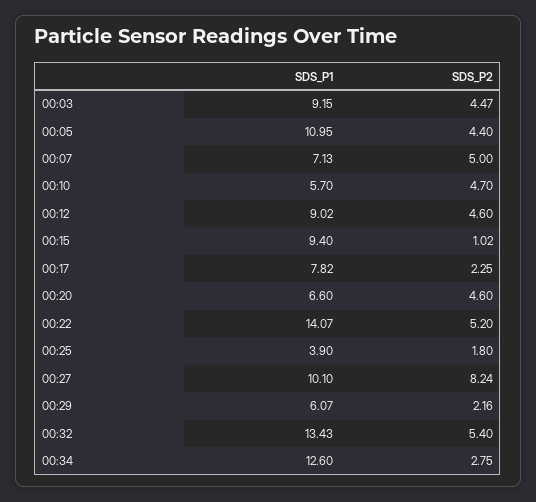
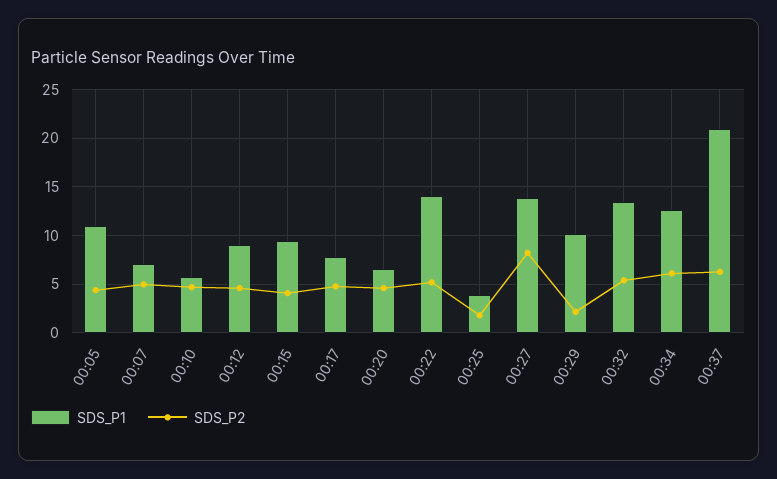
SDS_P1, 00:03: 9.15 -> none
SDS_P2, 00:03: 4.47 -> none
SDS_P2, 00:15: 1.02 -> 4
SDS_P2, 00:17: 2.25 -> 5
SDS_P1, 00:27: 10.1 -> 14
SDS_P1, 00:29: 6.07 -> 10
SDS_P2, 00:34: 2.75 -> 6
SDS_P1, 00:37: none -> 21
SDS_P2, 00:37: none -> 6

